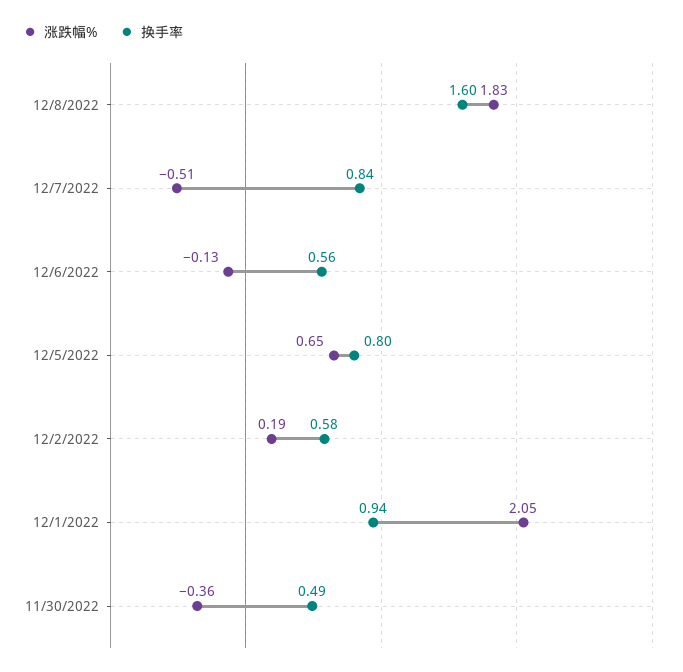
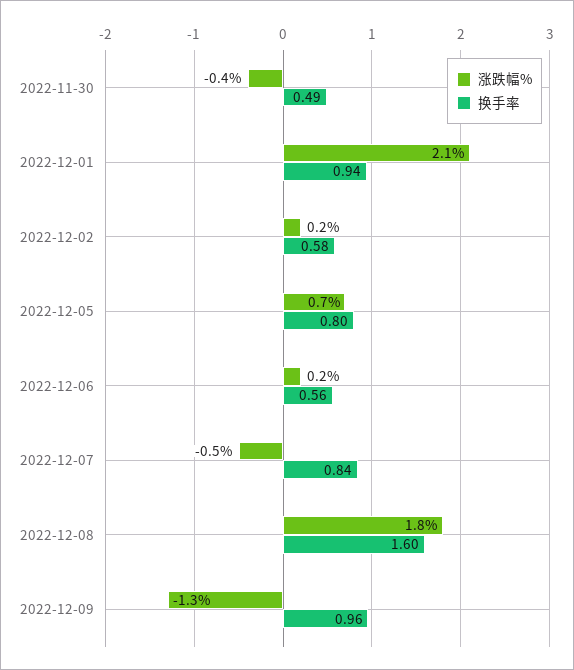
涨跌幅%, 12/6/2022: -0.13 -> 0.2
涨跌幅%, 2022-12-09: none -> -1.3
换手率, 2022-12-09: none -> 0.96

